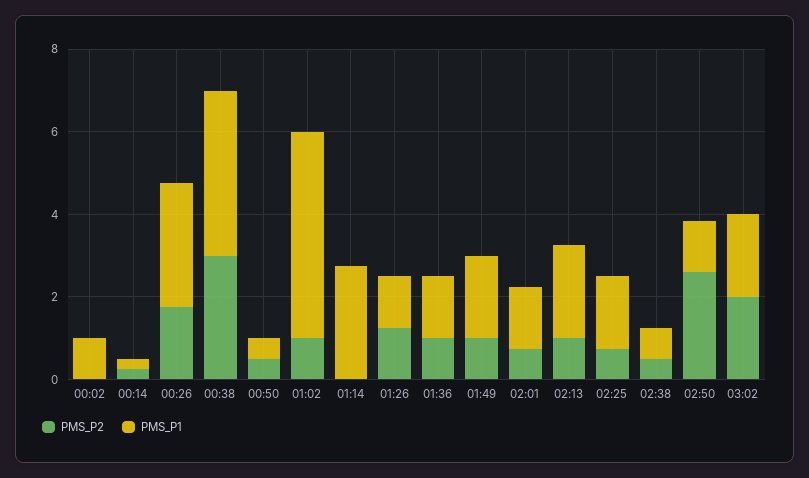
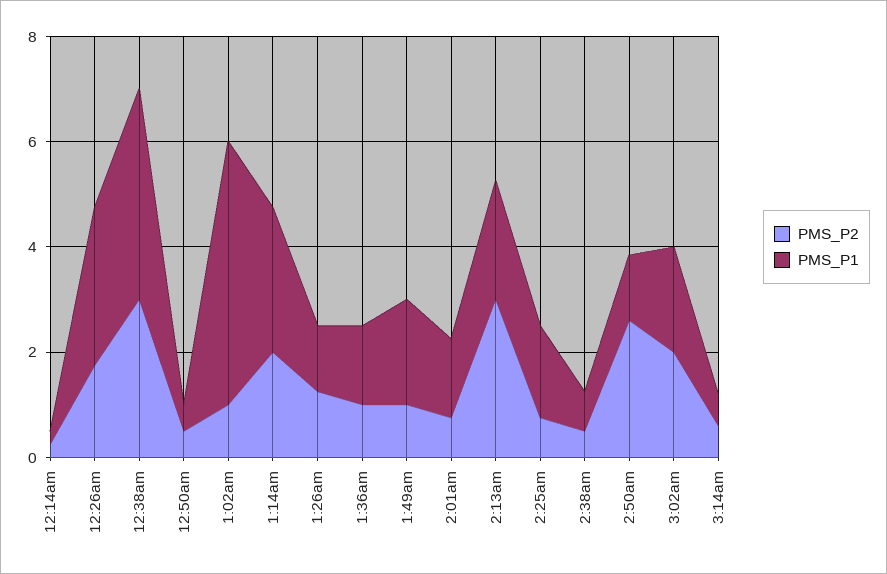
PMS_P2, 00:02: 0 -> none
PMS_P1, 00:02: 1 -> none
PMS_P2, 01:14: 0 -> 2
PMS_P2, 02:13: 1 -> 3
PMS_P2, 3:14am: none -> 0.5
PMS_P1, 3:14am: none -> 0.5

